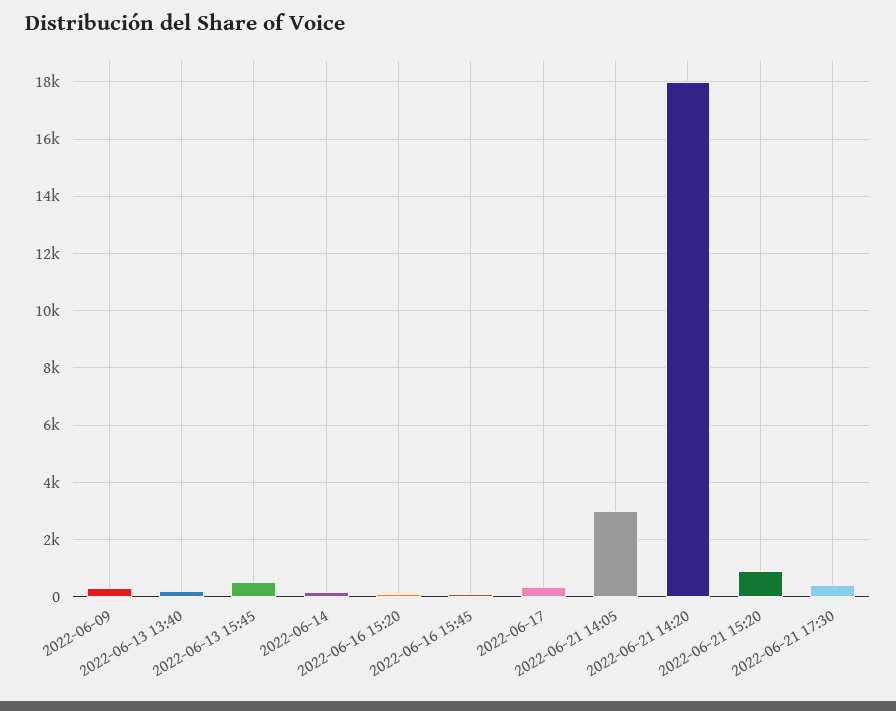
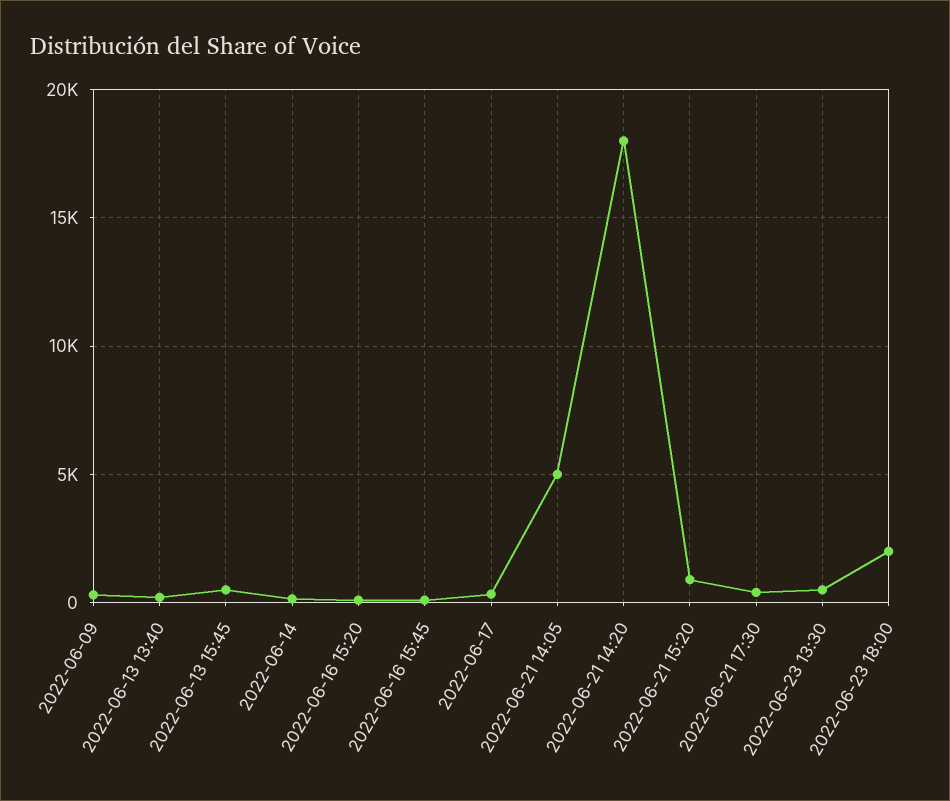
2022-06-21 14:05: 3000 -> 5000
2022-06-23 13:30: none -> 500
2022-06-23 18:00: none -> 2000

